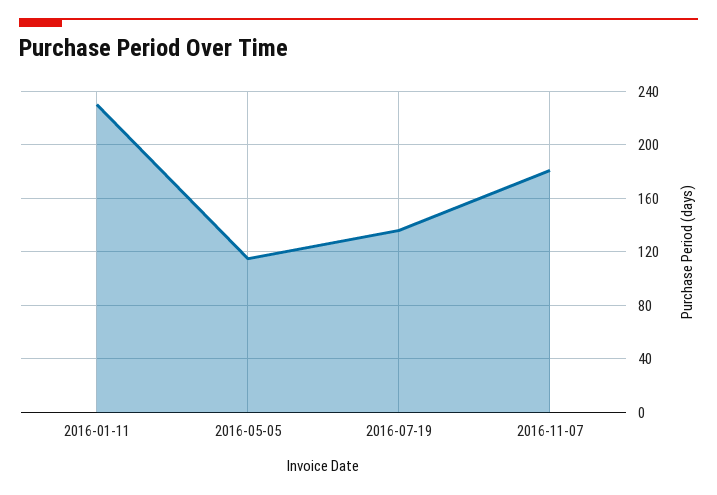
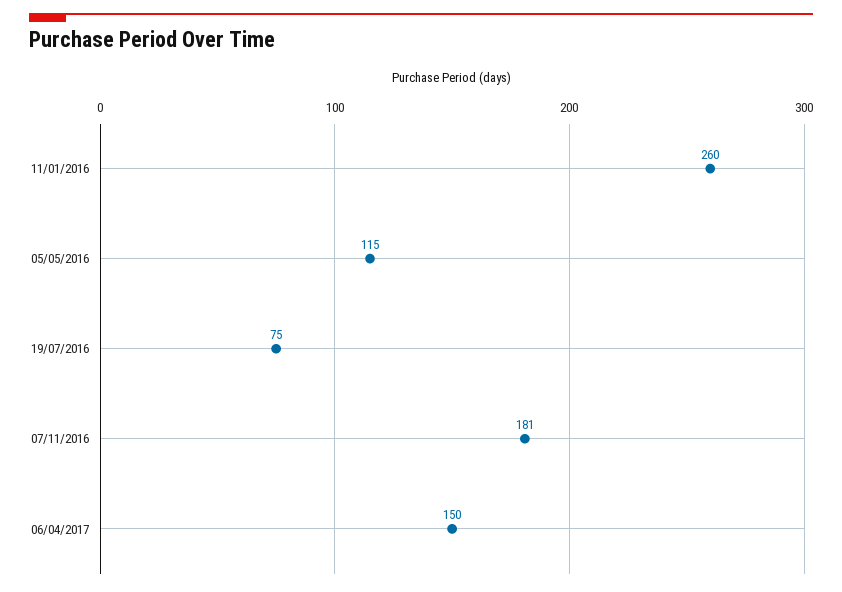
2016-01-11: 230 -> 260
2016-07-19: 135 -> 75
06/04/2017: none -> 150

